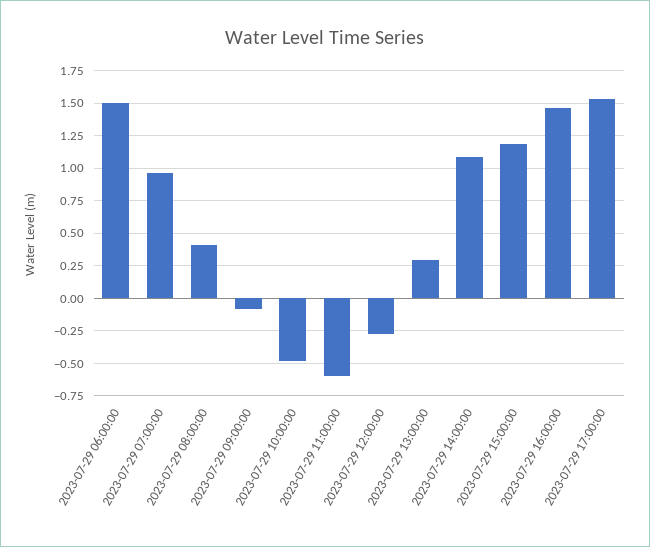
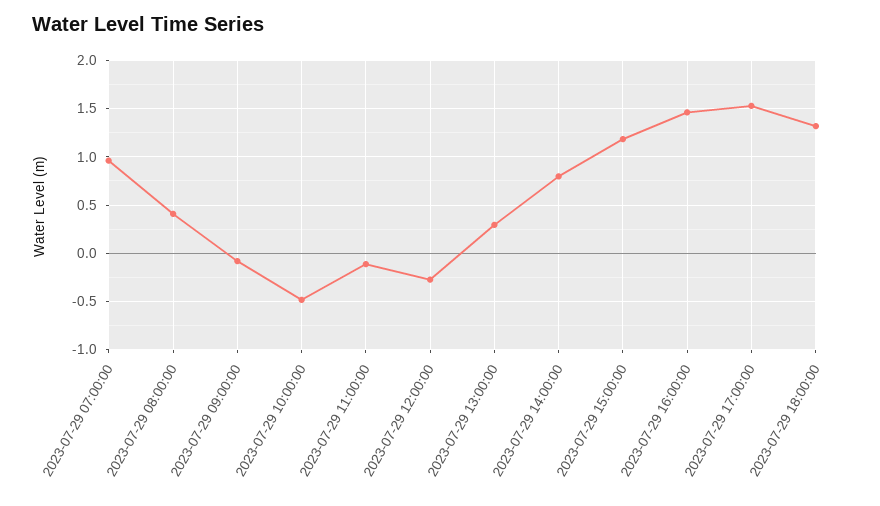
2023-07-29 06:00:00: 1.5 -> none
2023-07-29 11:00:00: -0.6 -> -0.1
2023-07-29 14:00:00: 1.1 -> 0.8
2023-07-29 18:00:00: none -> 1.3

